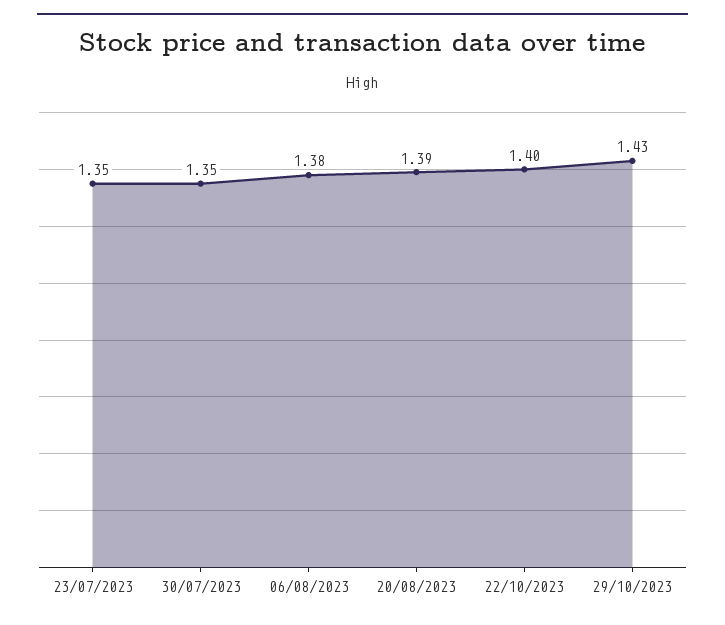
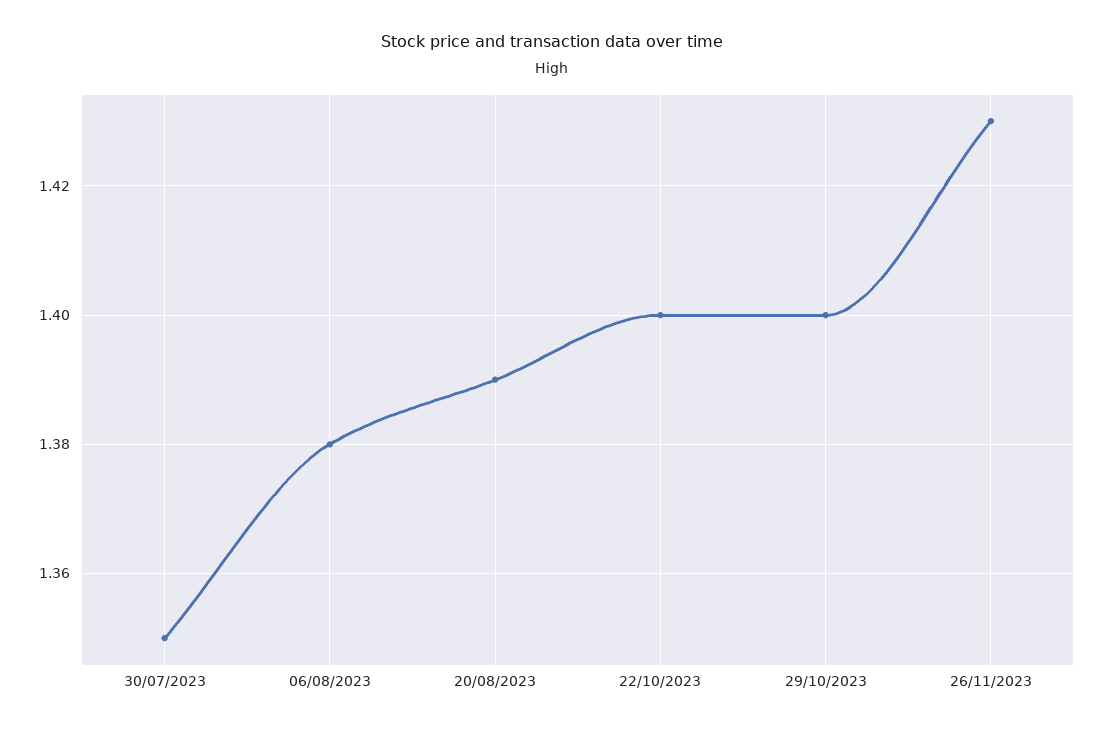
23/07/2023: 1.35 -> none
29/10/2023: 1.43 -> 1.4
26/11/2023: none -> 1.43

